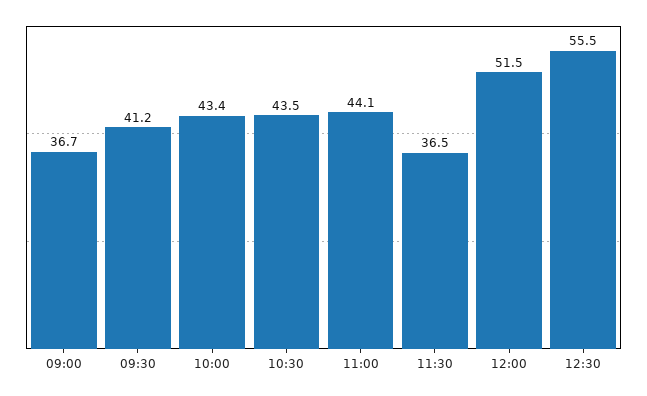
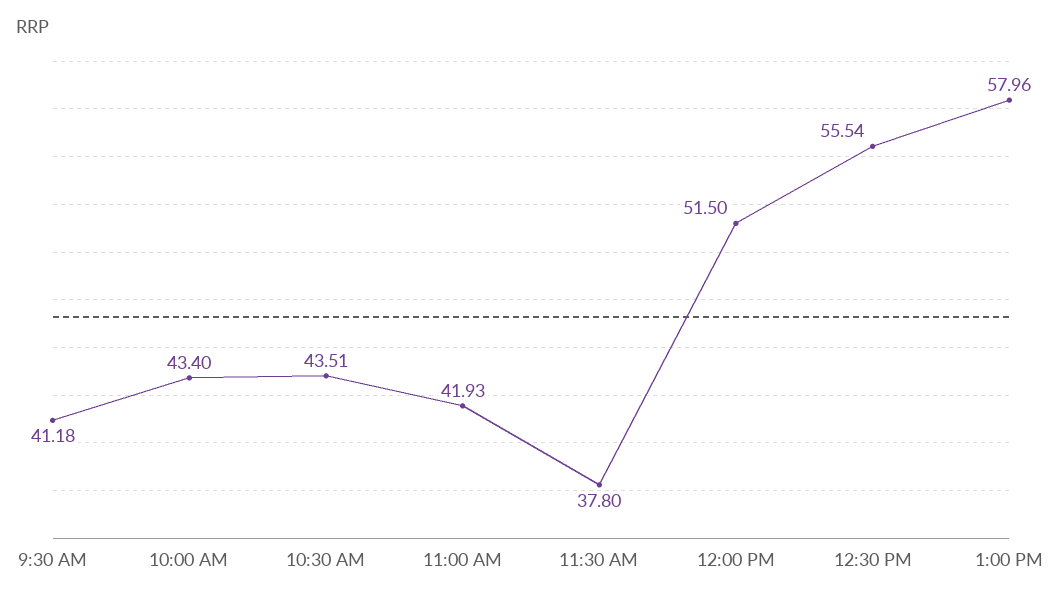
09:00: 36.7 -> none
11:00: 44.1 -> 41.93
11:30: 36.5 -> 37.8
1:00 PM: none -> 57.96

